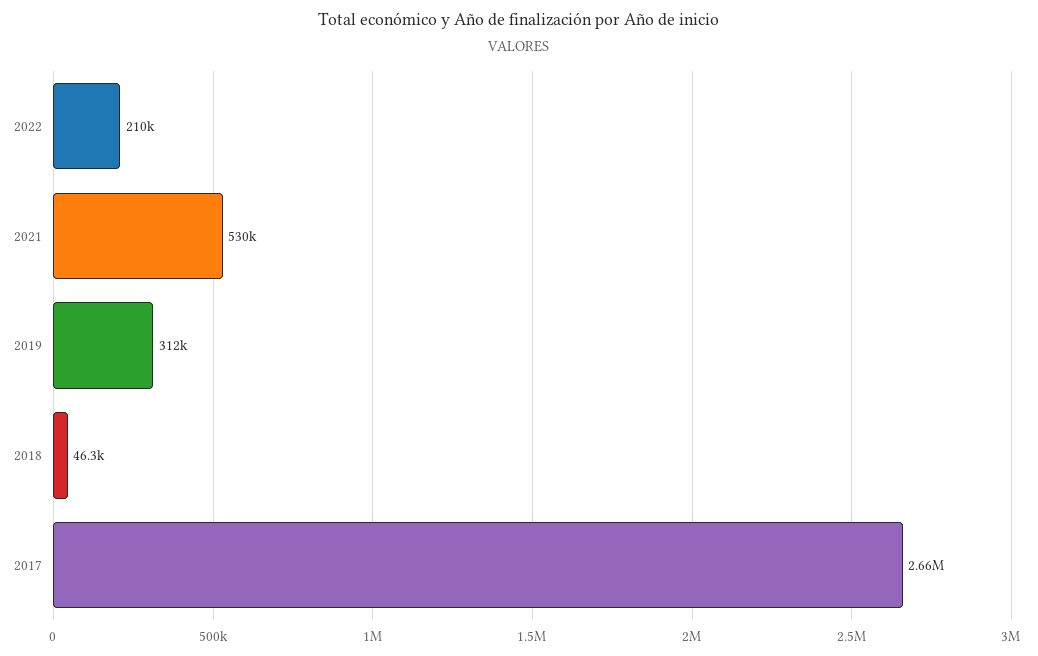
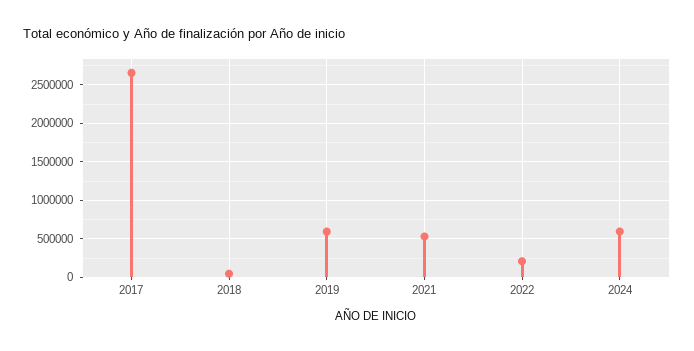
2019: 312000 -> 600000
2024: none -> 600000

